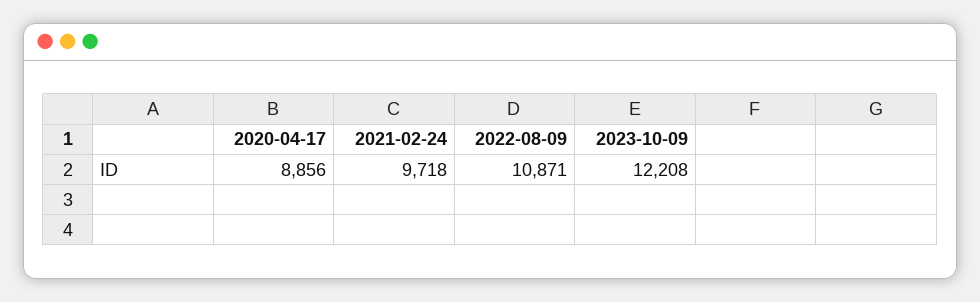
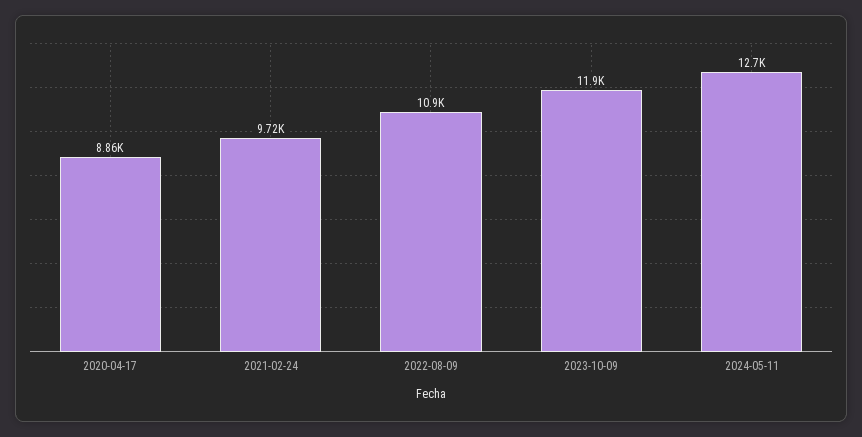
2023-10-09: 12208 -> 11900
2024-05-11: none -> 12700

